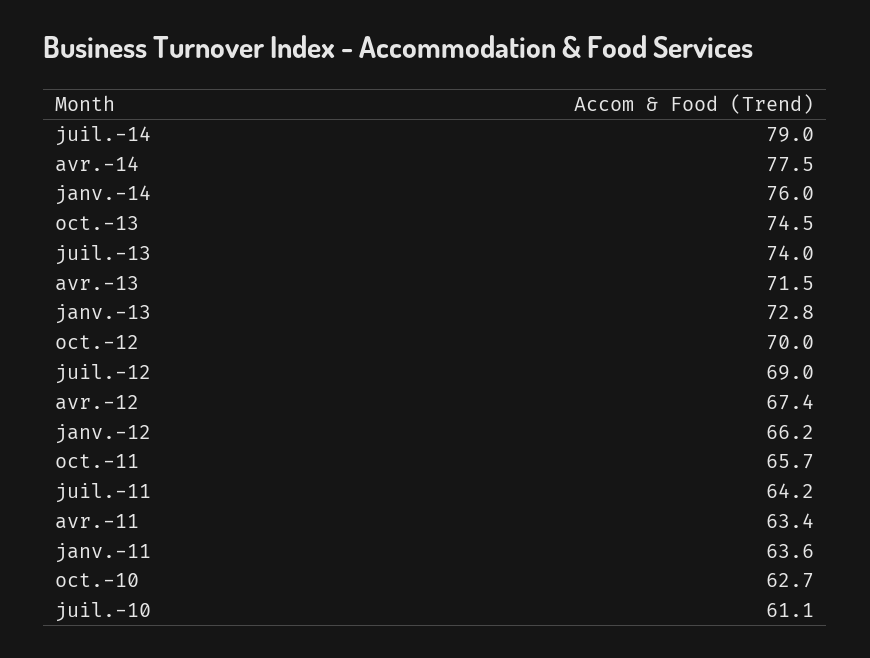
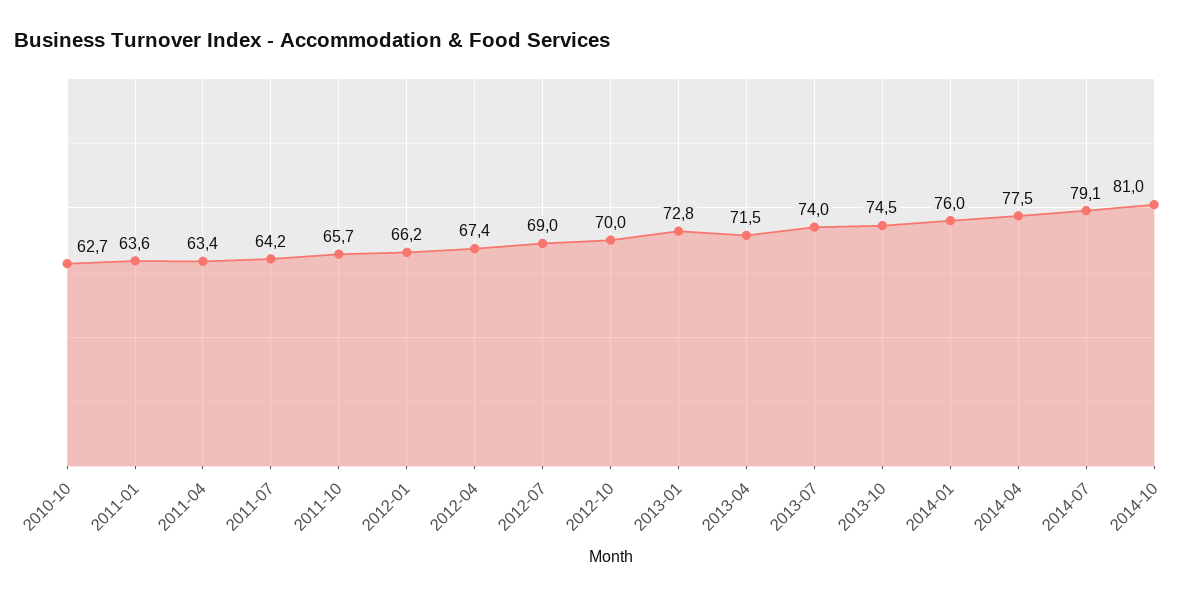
juil.-14: 79 -> 79.1
juil.-10: 61.1 -> none
2014-10: none -> 81

